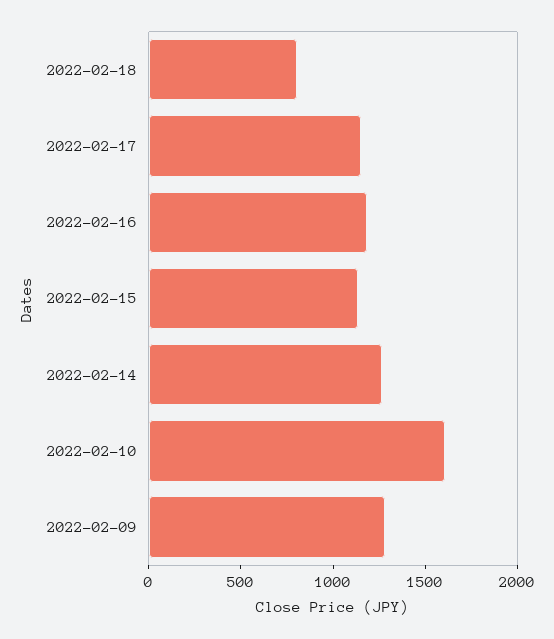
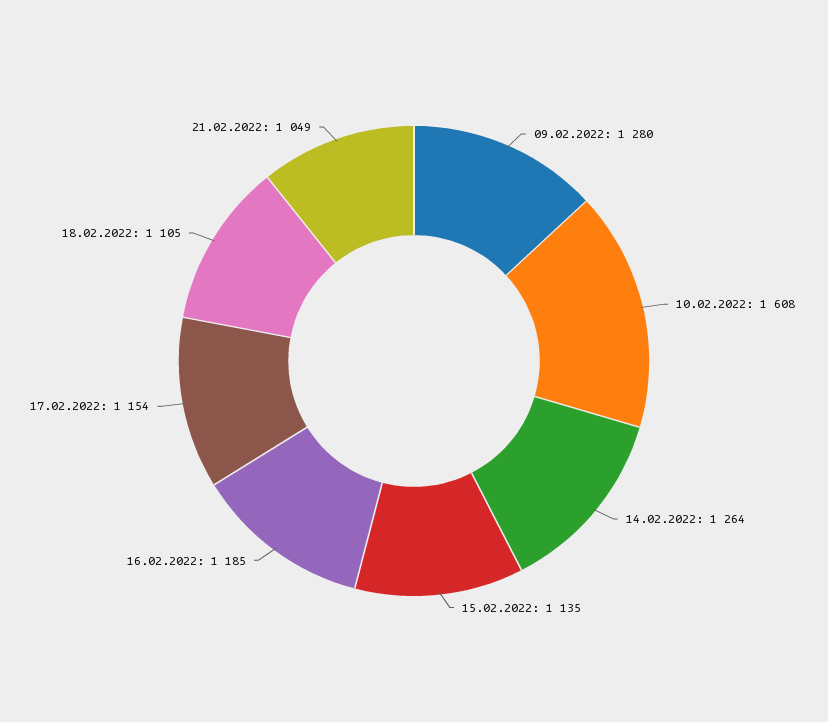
2022-02-18: 800 -> 1105
21.02.2022: none -> 1049

